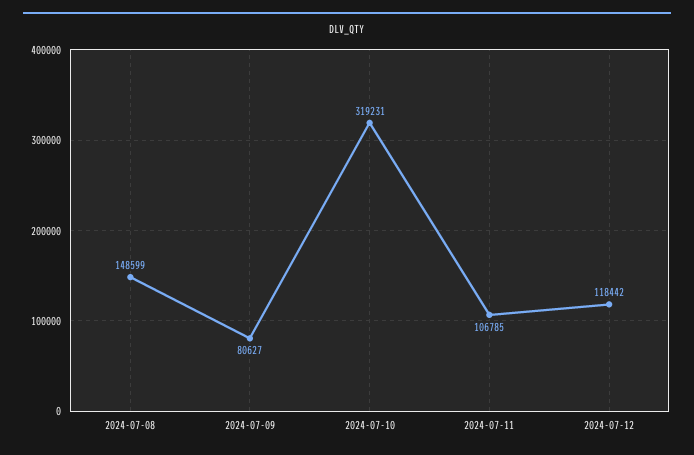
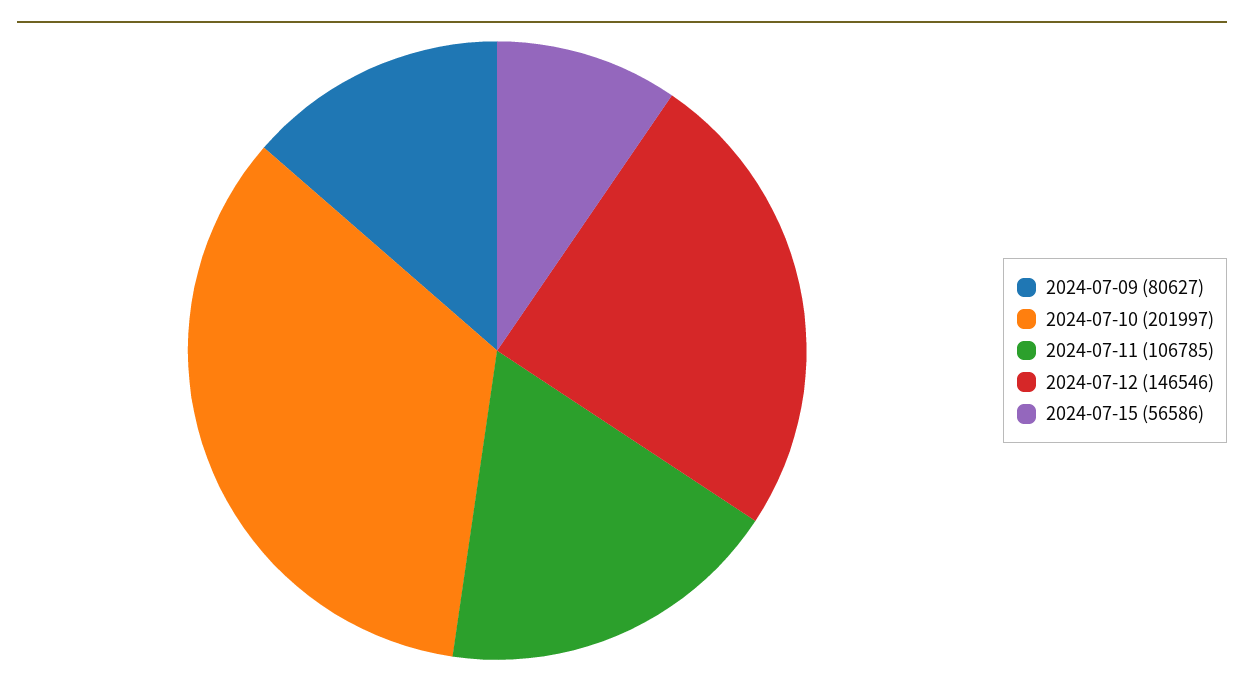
2024-07-08: 148599 -> none
2024-07-10: 319231 -> 201997
2024-07-12: 118442 -> 146546
2024-07-15: none -> 56586

